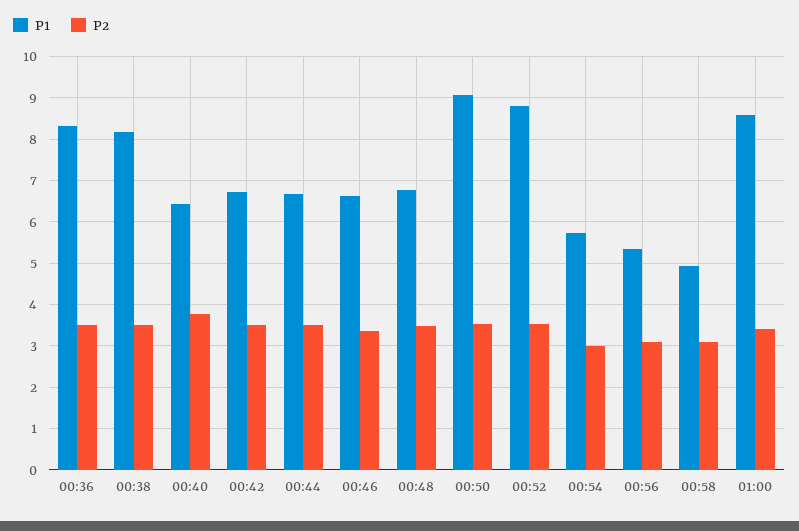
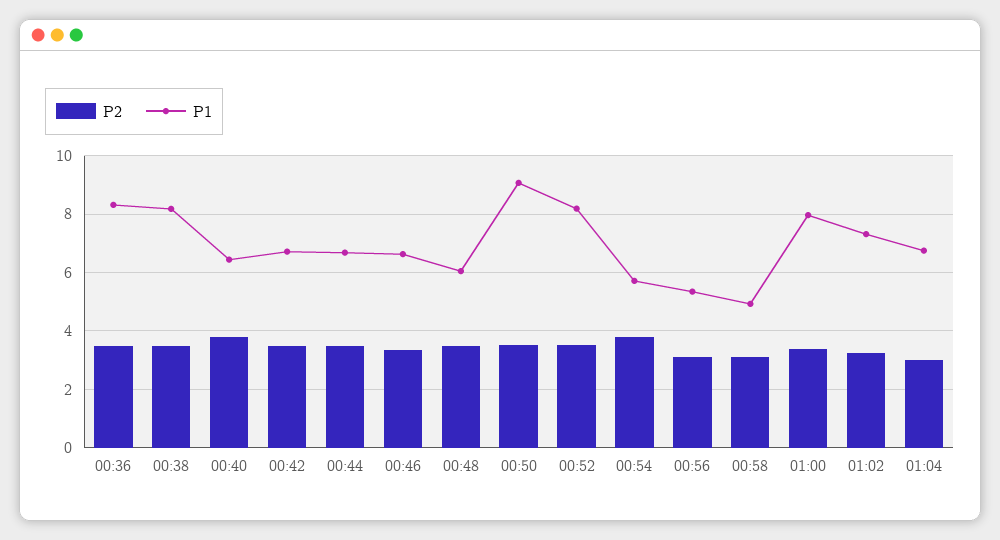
P1, 00:48: 6.8 -> 6
P1, 00:52: 8.8 -> 8.25
P2, 00:54: 3 -> 3.75
P1, 01:00: 8.6 -> 8
P2, 01:02: none -> 3.25
P1, 01:02: none -> 7.25
P2, 01:04: none -> 3
P1, 01:04: none -> 6.75

